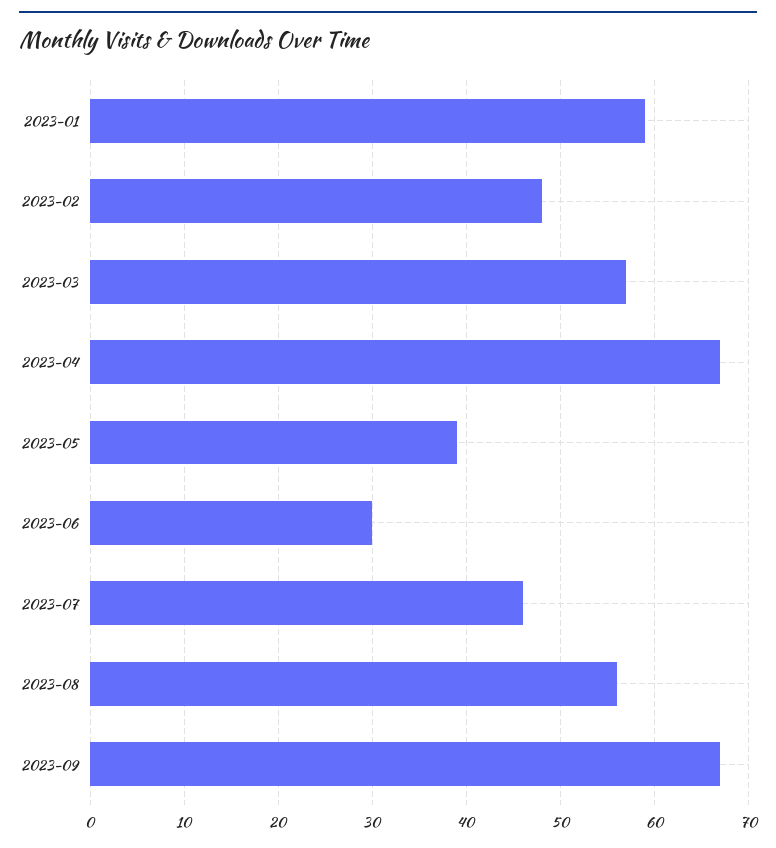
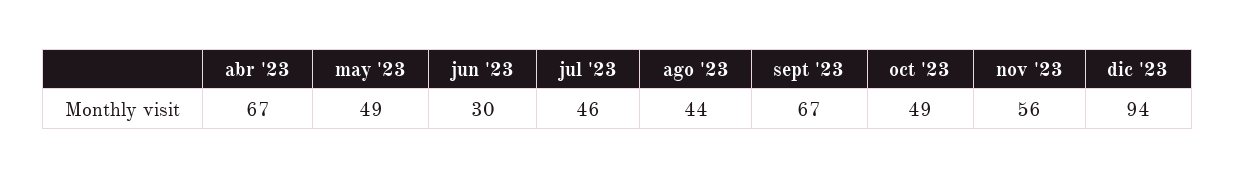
2023-01: 59 -> none
2023-02: 48 -> none
2023-03: 57 -> none
2023-05: 39 -> 49
2023-08: 56 -> 44
oct '23: none -> 49
nov '23: none -> 56
dic '23: none -> 94

